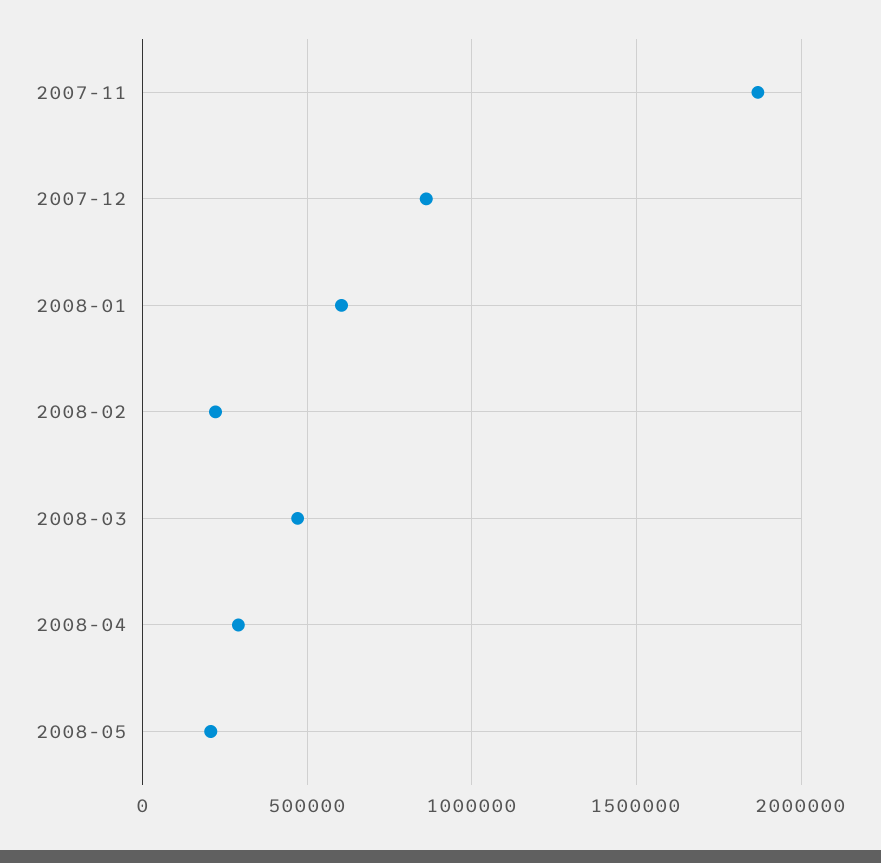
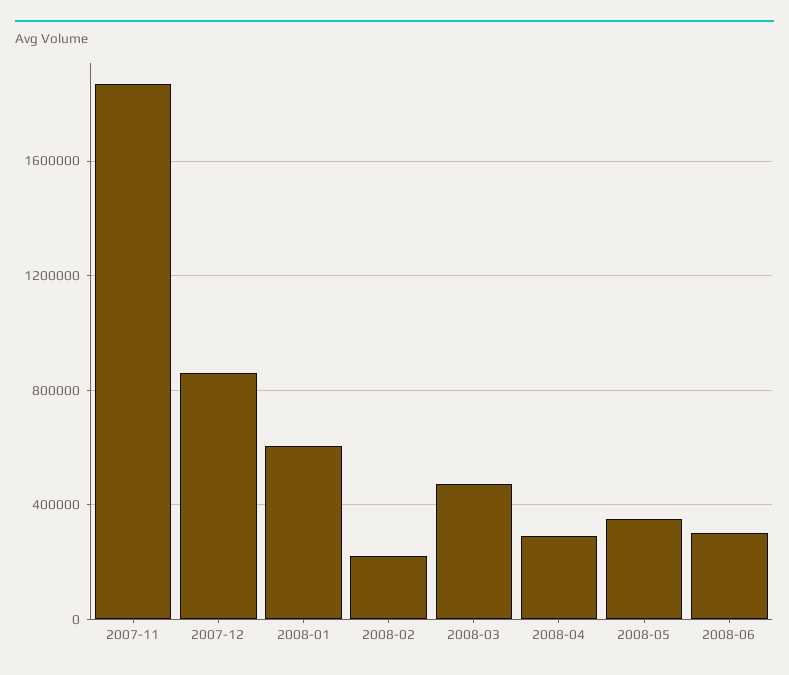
2008-05: 200000 -> 350000
2008-06: none -> 300000

